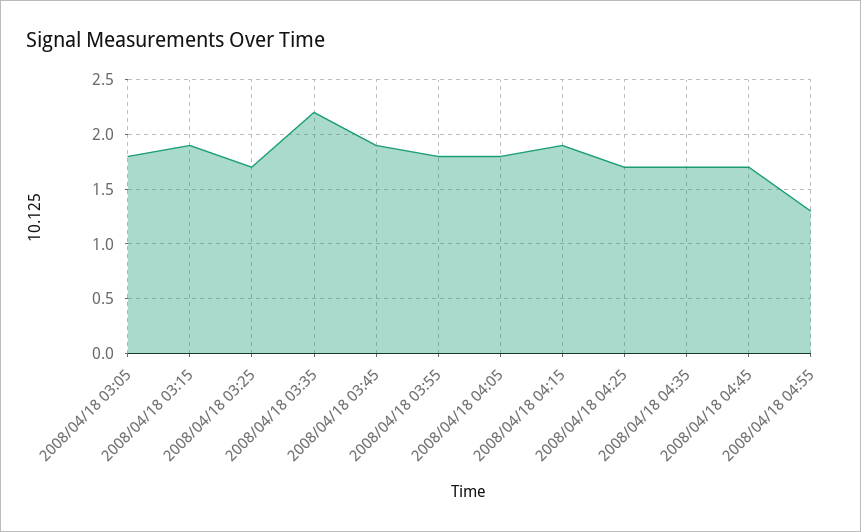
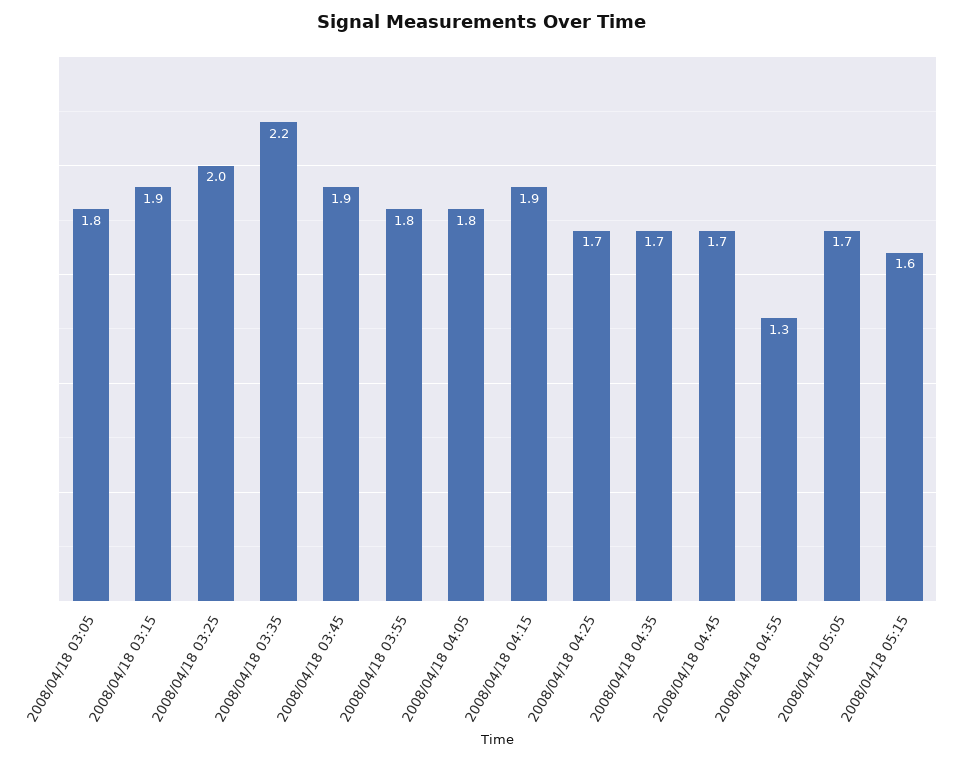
2008/04/18 03:25: 1.7 -> 2
2008/04/18 05:05: none -> 1.7
2008/04/18 05:15: none -> 1.6

